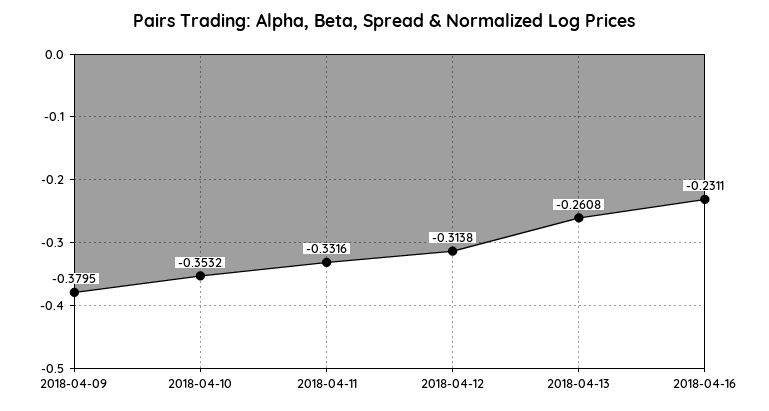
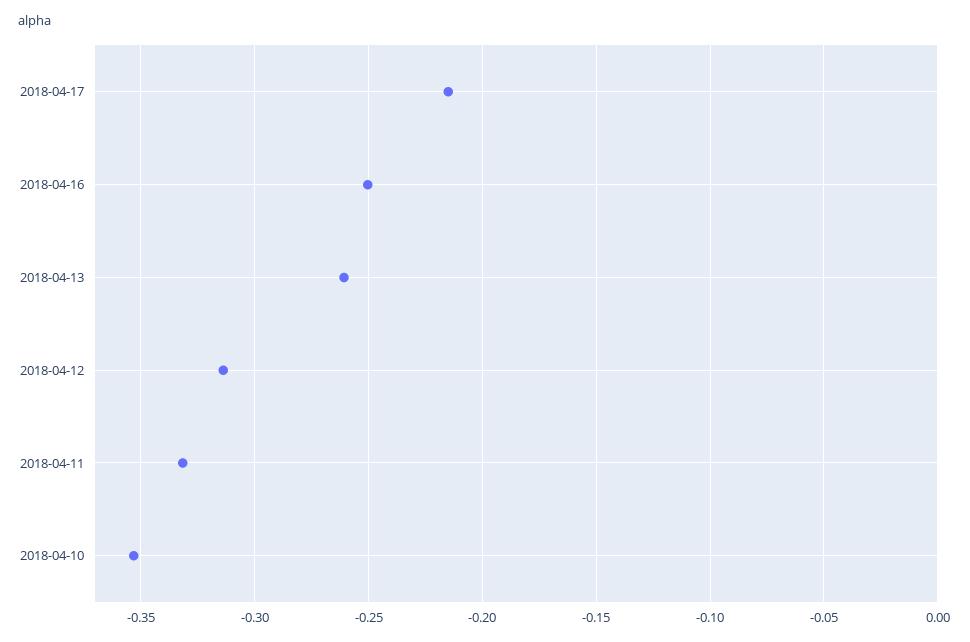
2018-04-09: -0.3795 -> none
2018-04-16: -0.2311 -> -0.25
2018-04-17: none -> -0.215

